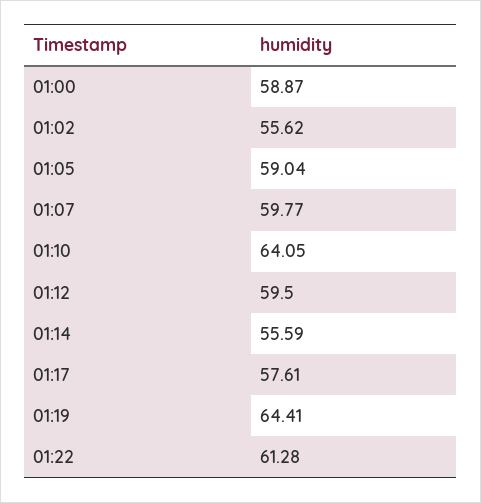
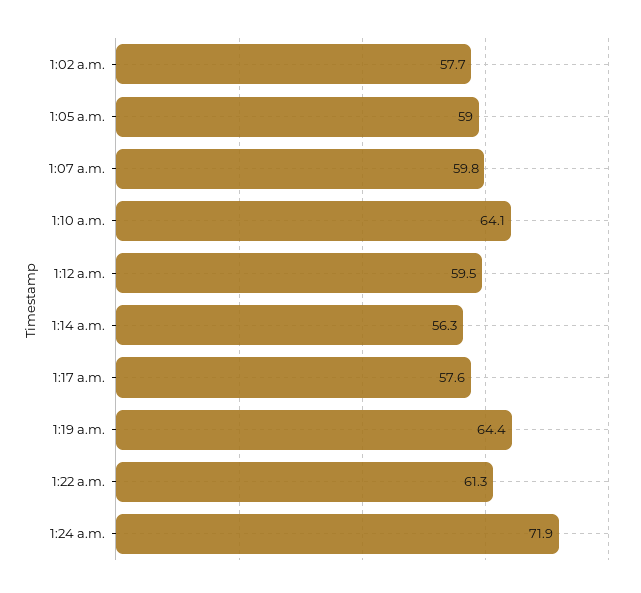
01:00: 58.87 -> none
01:02: 55.62 -> 57.7
01:14: 55.59 -> 56.3
1:24 a.m.: none -> 71.9

